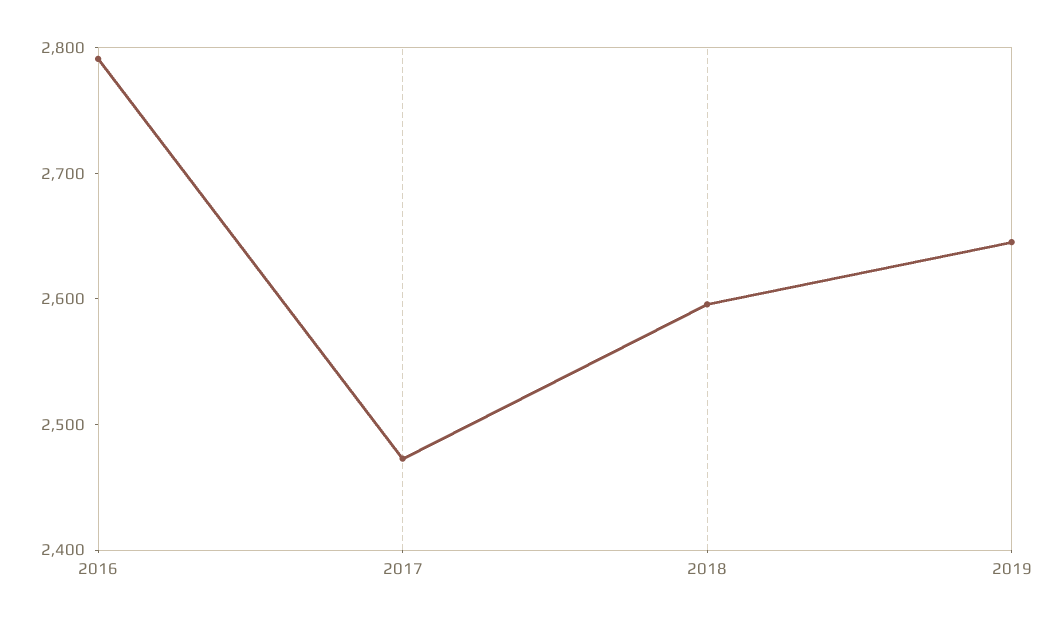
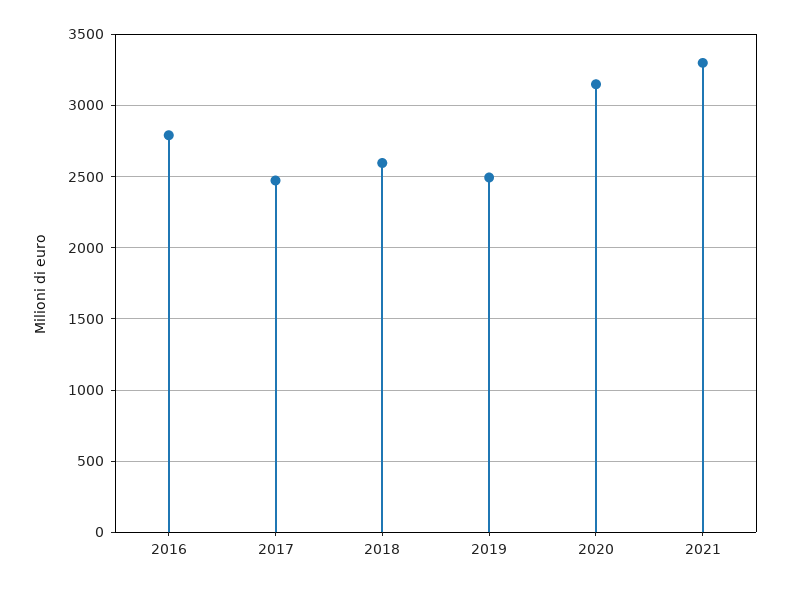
2019: 2640 -> 2500
2020: none -> 3150
2021: none -> 3300

